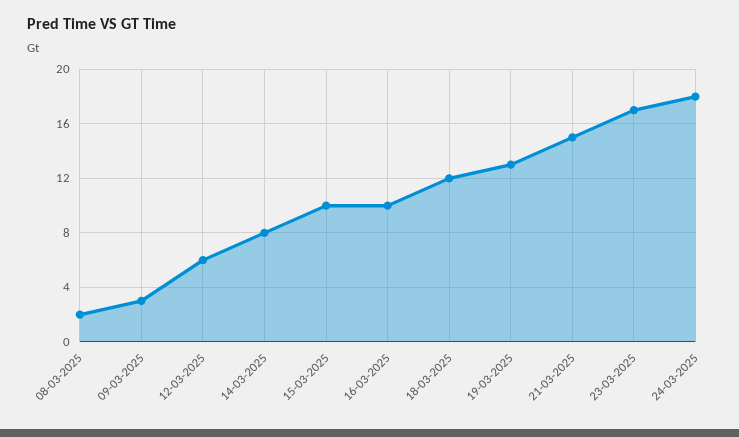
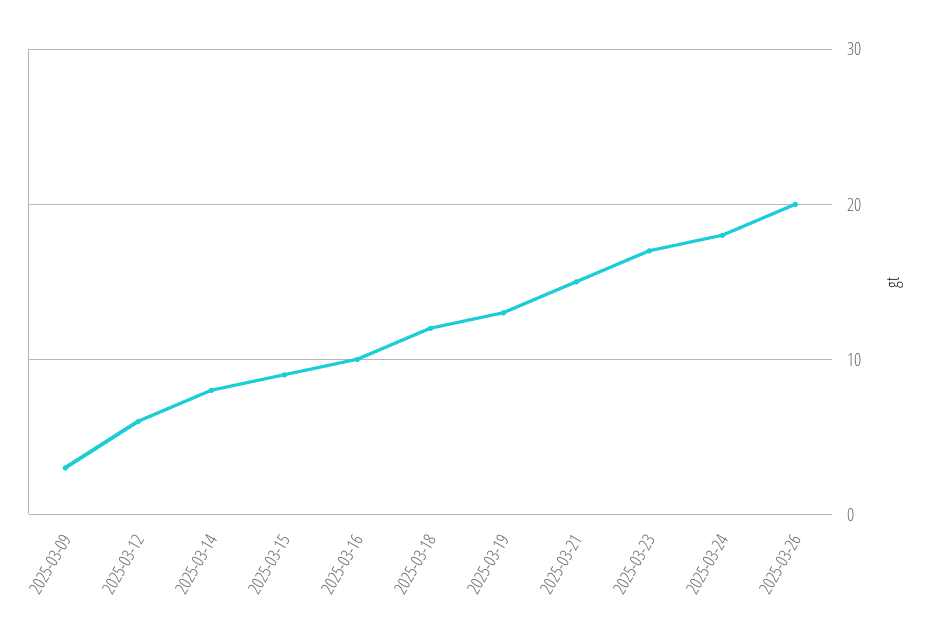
08-03-2025: 2 -> none
15-03-2025: 10 -> 9
2025-03-26: none -> 20

